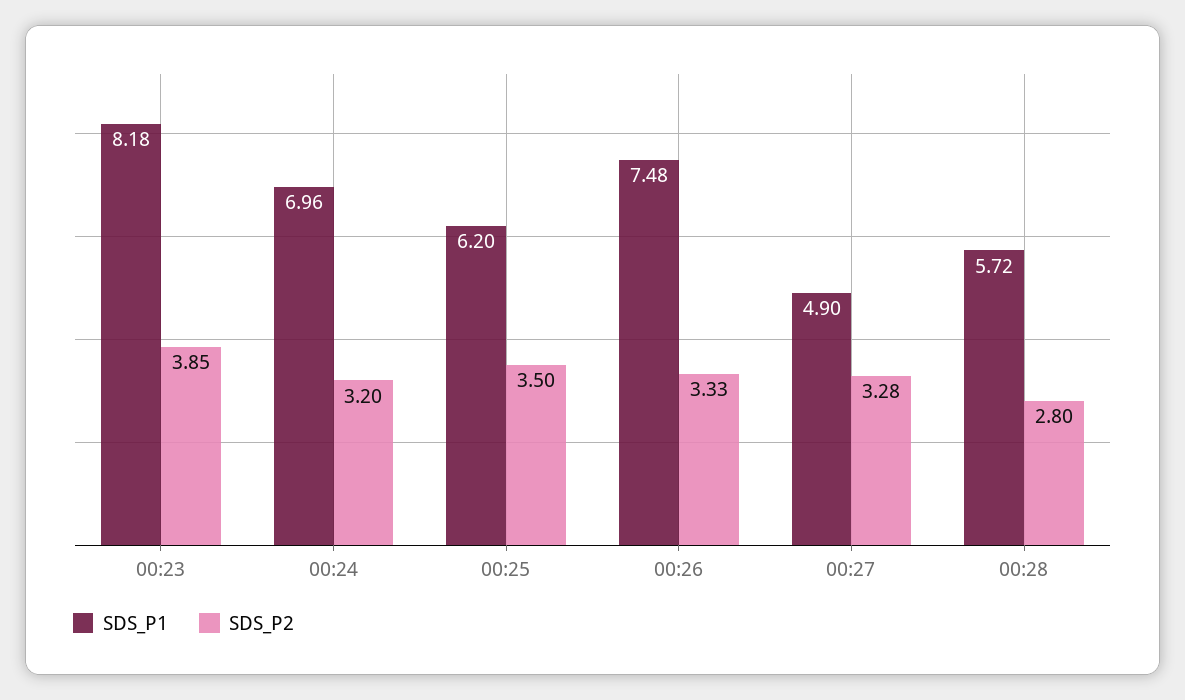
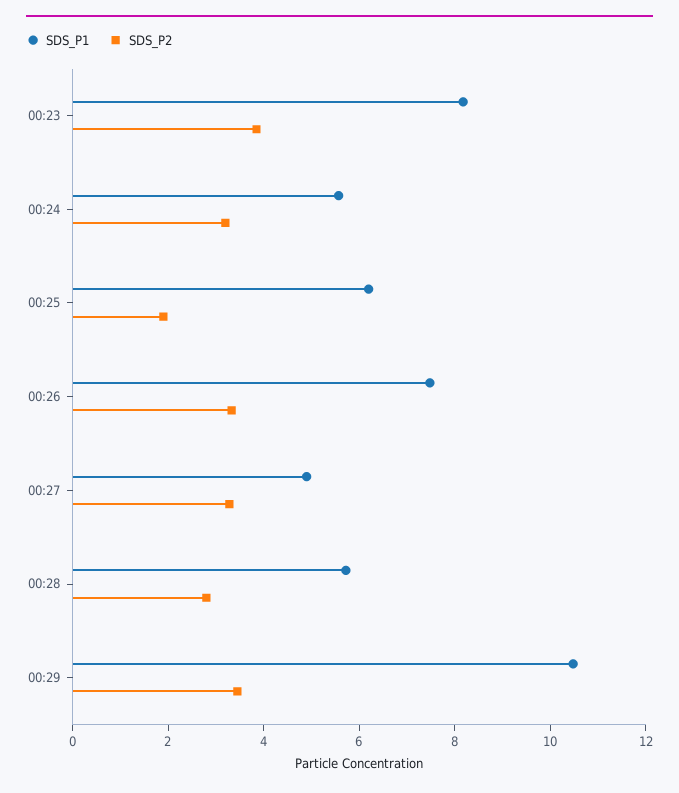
SDS_P1, 00:24: 6.96 -> 5.5
SDS_P2, 00:25: 3.5 -> 2
SDS_P1, 00:29: none -> 10.5
SDS_P2, 00:29: none -> 3.5

